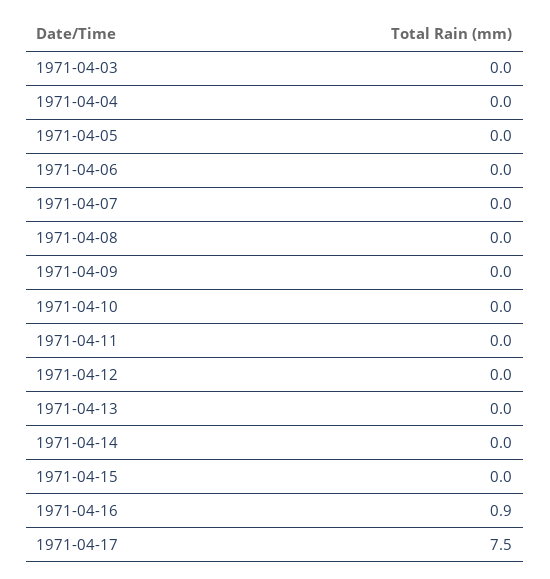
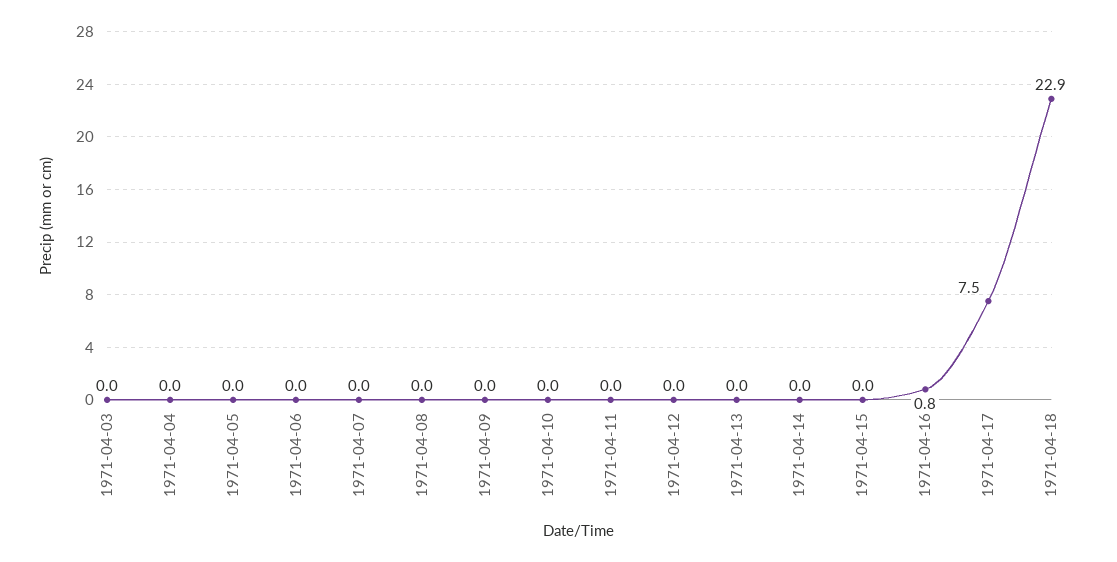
1971-04-16: 0.9 -> 0.8
1971-04-18: none -> 22.9

